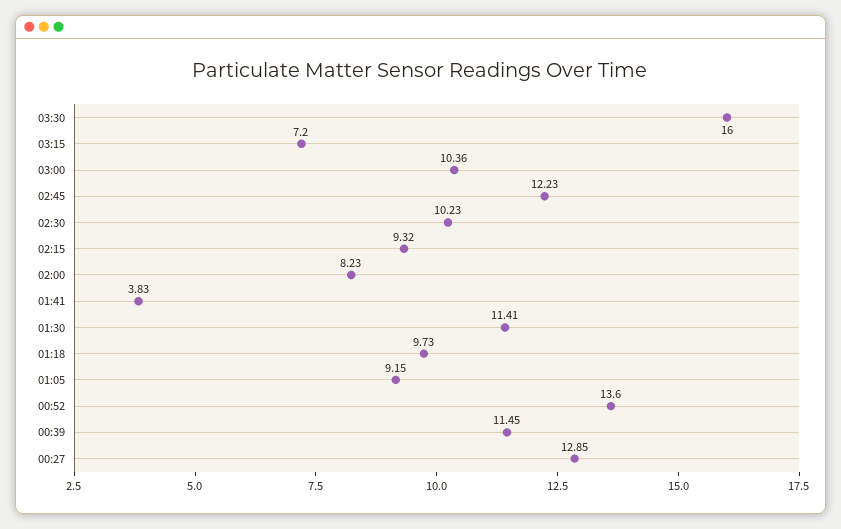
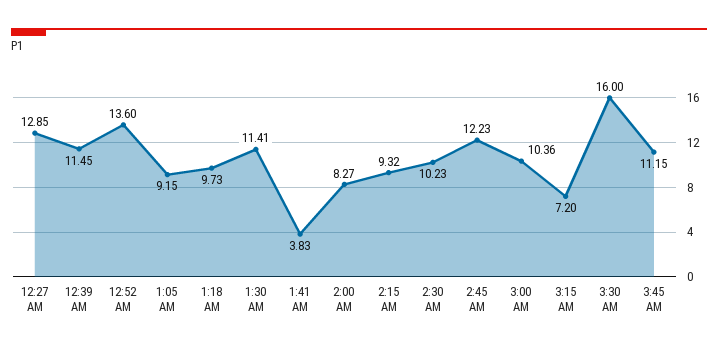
02:00: 8.23 -> 8.27
3:45 AM: none -> 11.15

